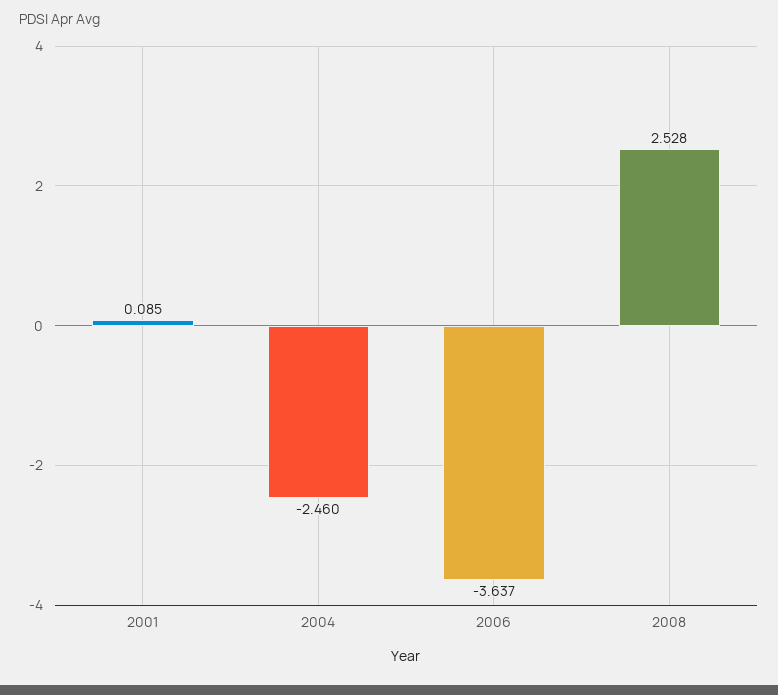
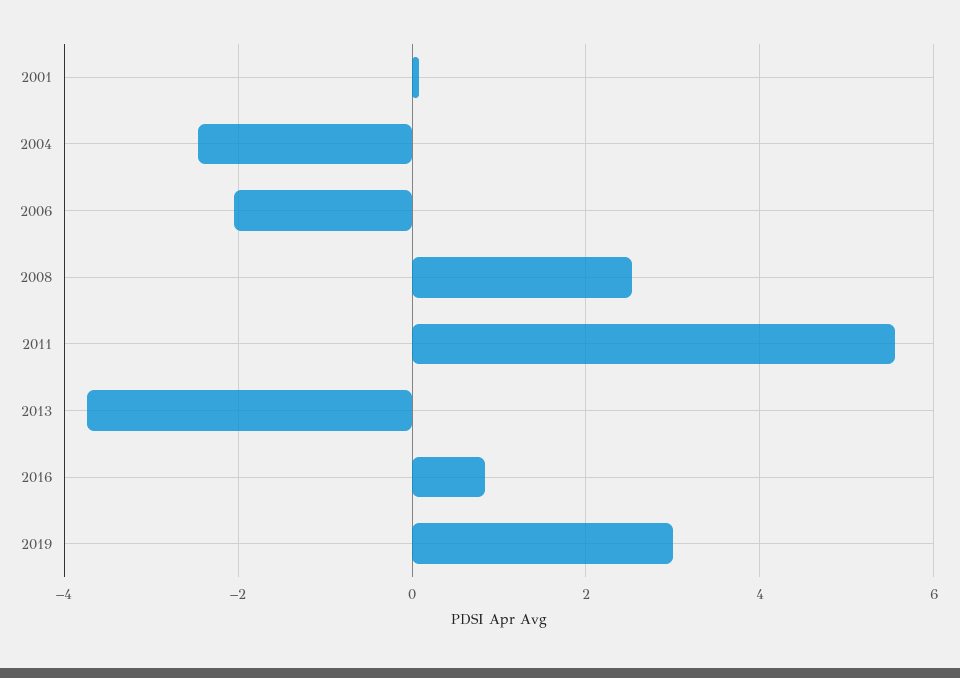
2006: -3.637 -> -2
2011: none -> 5.6
2013: none -> -3.8
2016: none -> 0.8
2019: none -> 3

